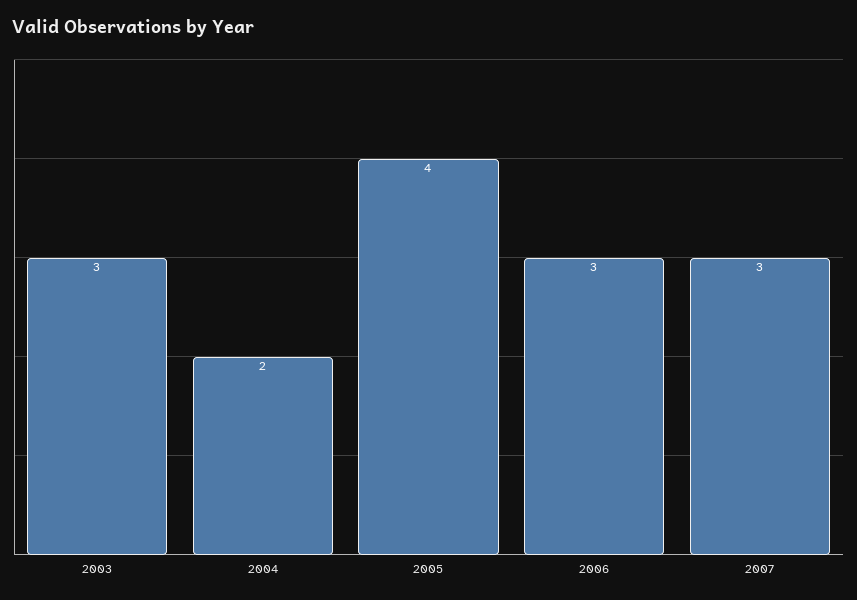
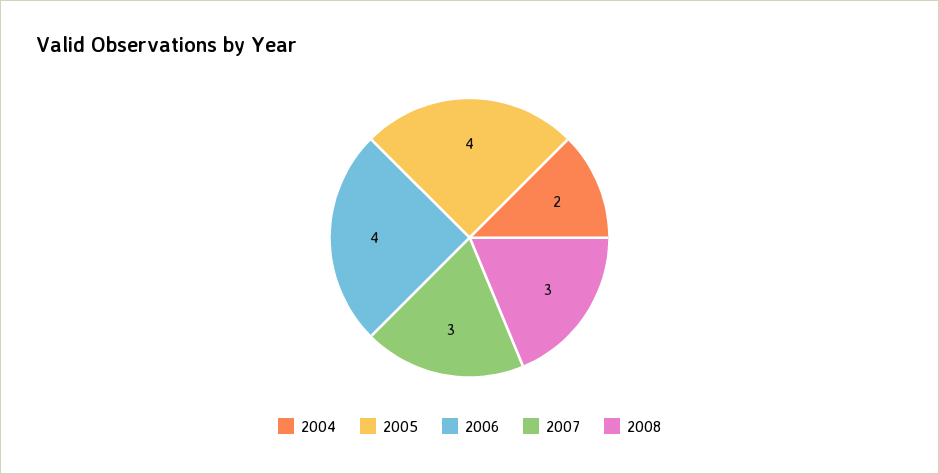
2003: 3 -> none
2006: 3 -> 4
2008: none -> 3

